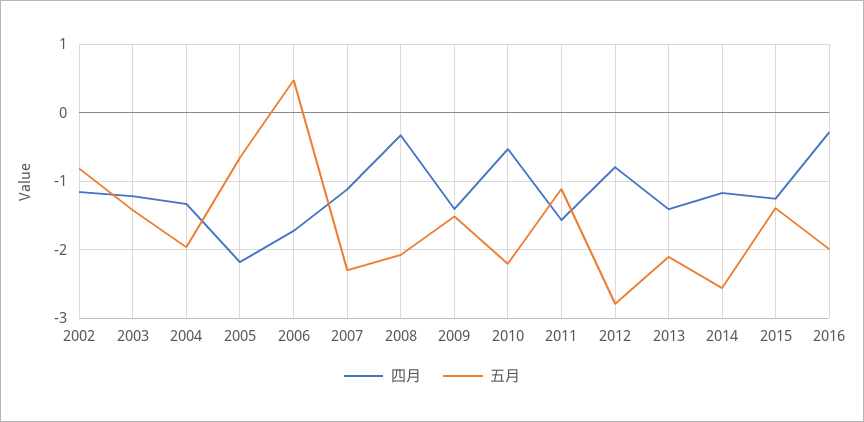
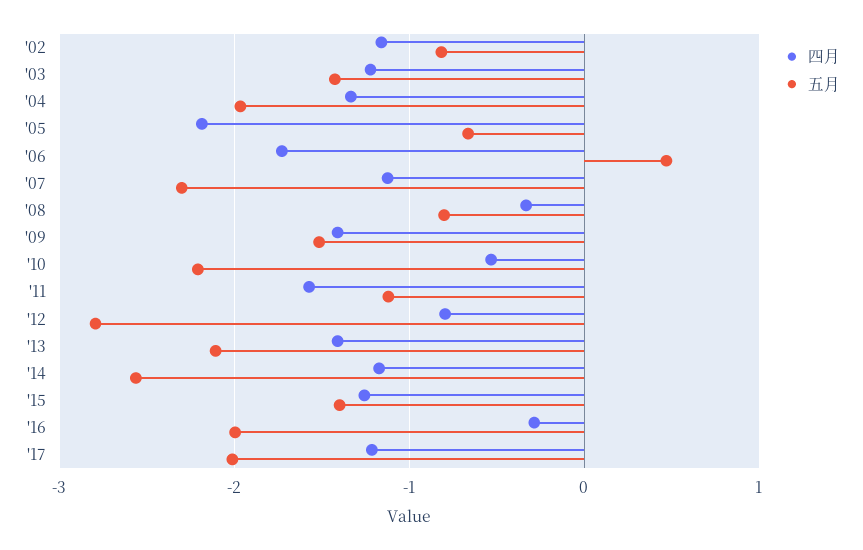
五月, 2008: -2.1 -> -0.8
四月, '17: none -> -1.2
五月, '17: none -> -2

